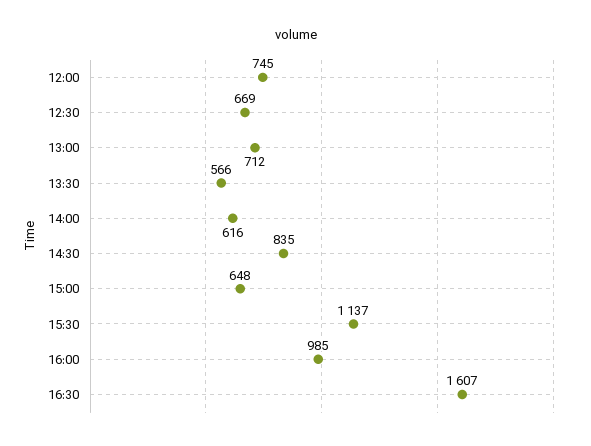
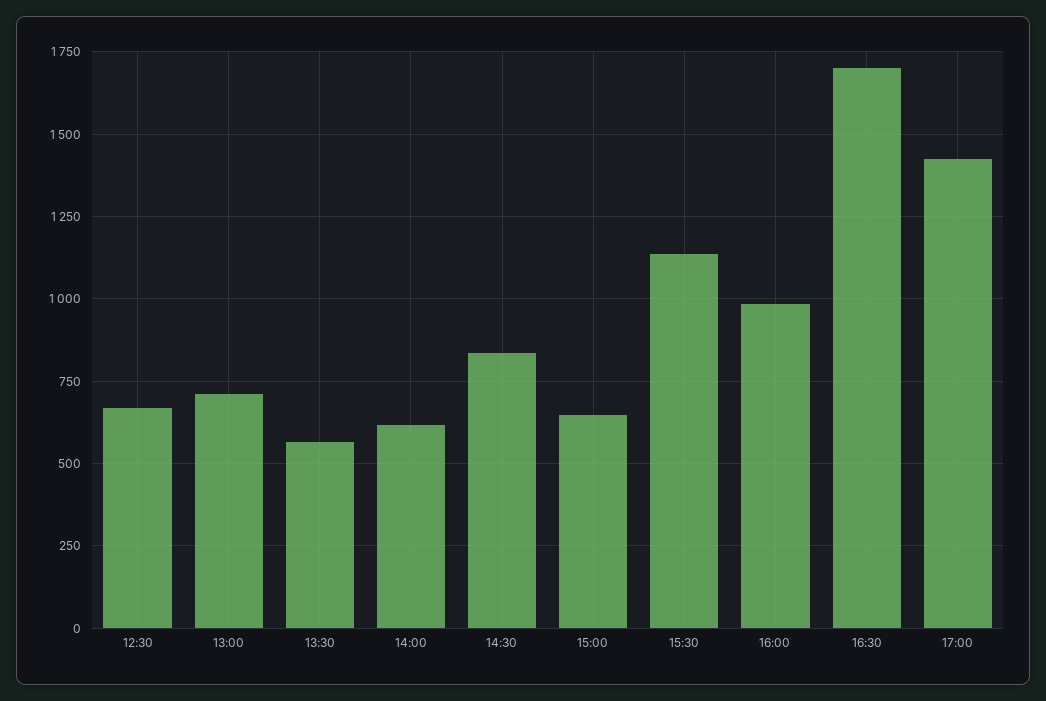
12:00: 745 -> none
16:30: 1607 -> 1700
17:00: none -> 1425

